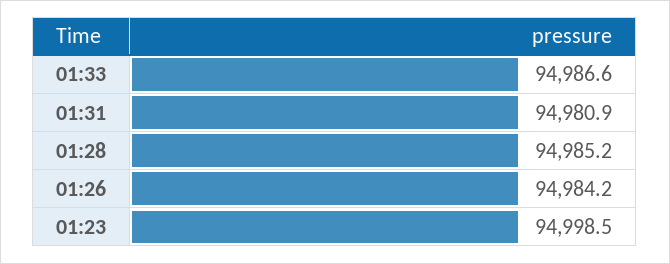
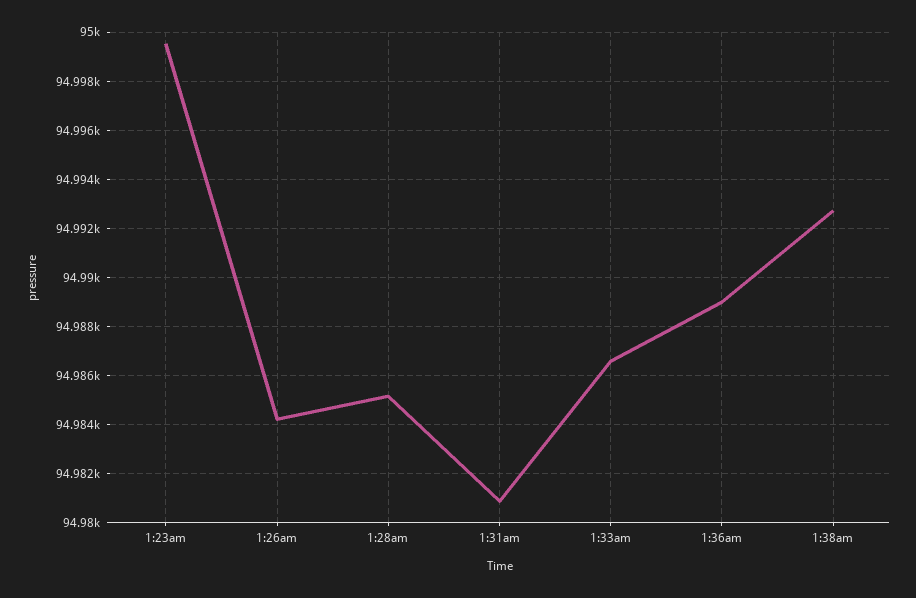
01:23: 94998.5 -> 94999.5
1:36am: none -> 94989
1:38am: none -> 94992.75

